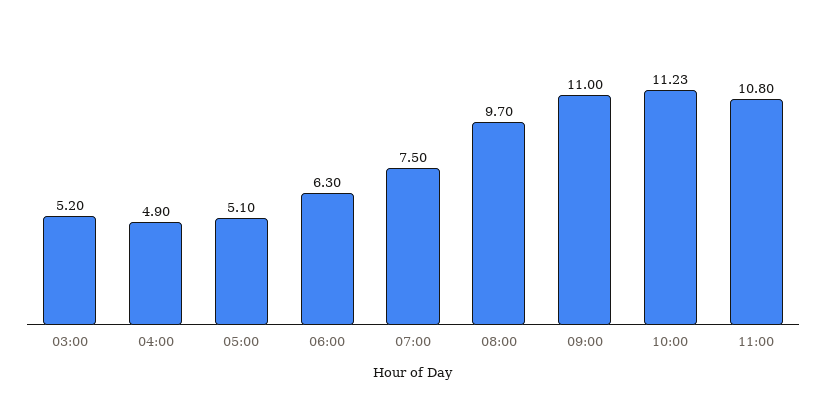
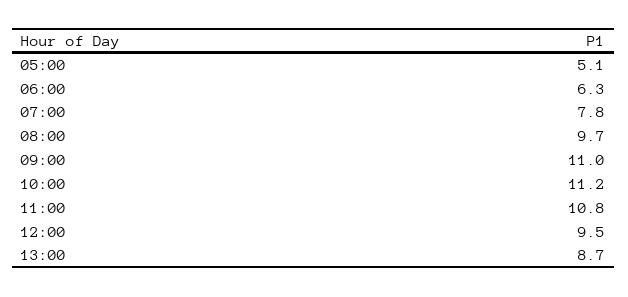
03:00: 5.2 -> none
04:00: 4.9 -> none
07:00: 7.5 -> 7.8
12:00: none -> 9.5
13:00: none -> 8.7

